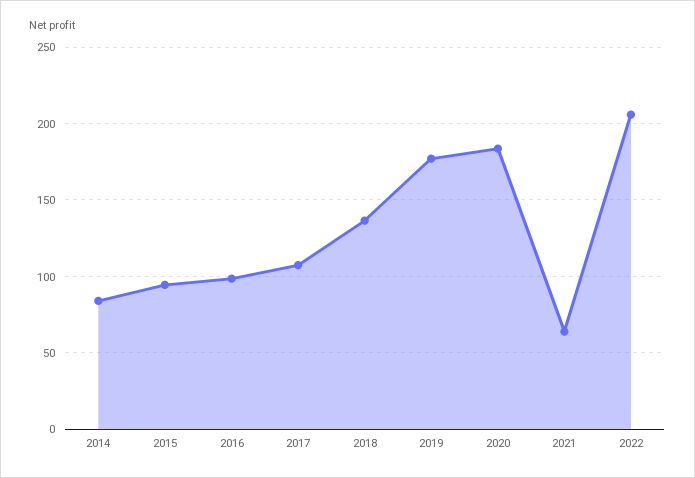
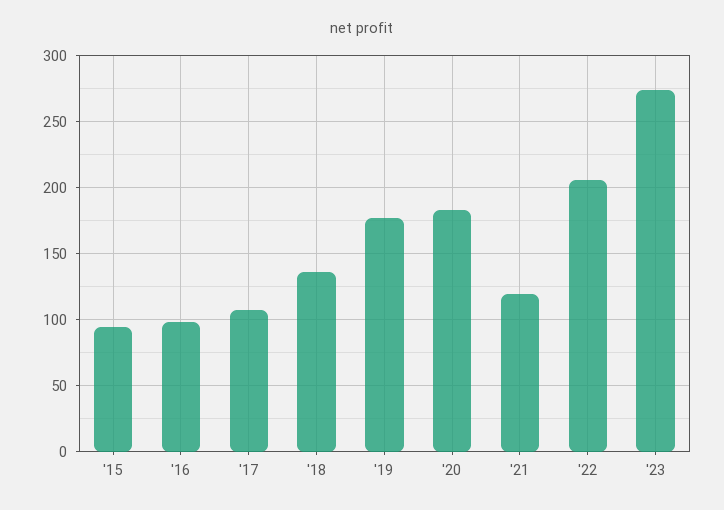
2014: 85 -> none
2021: 65 -> 120
'23: none -> 275

